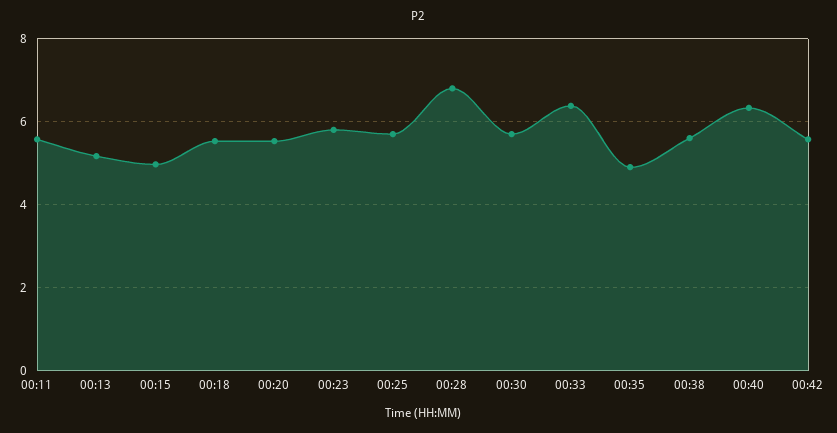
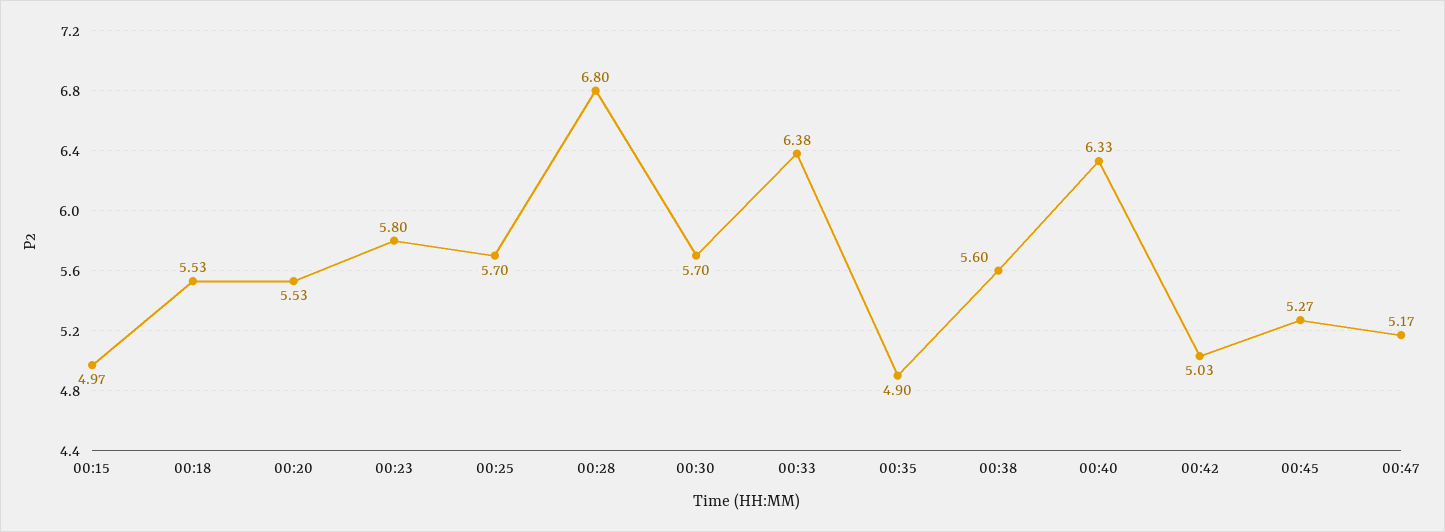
00:11: 5.6 -> none
00:13: 5.2 -> none
00:42: 5.6 -> 5.03
00:45: none -> 5.27
00:47: none -> 5.17

